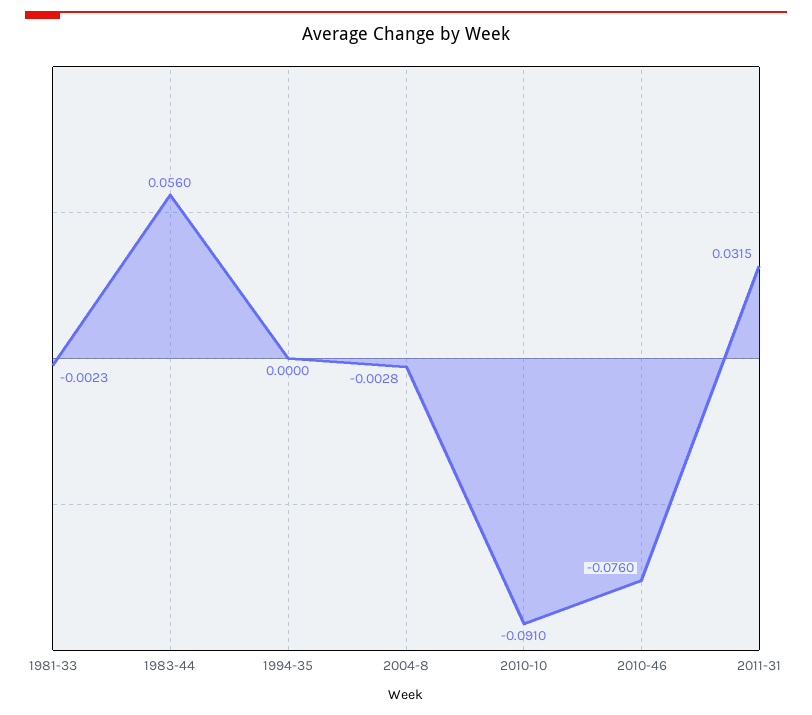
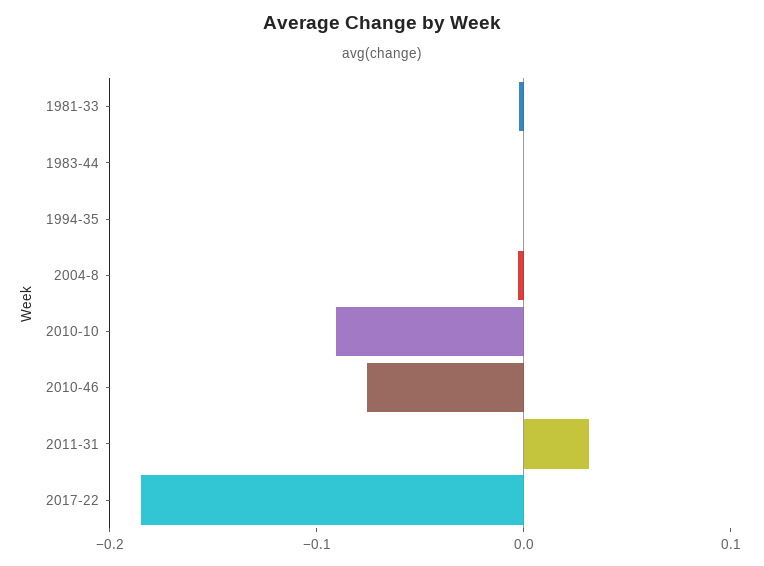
1983-44: 0.056 -> 0
2017-22: none -> -0.18

